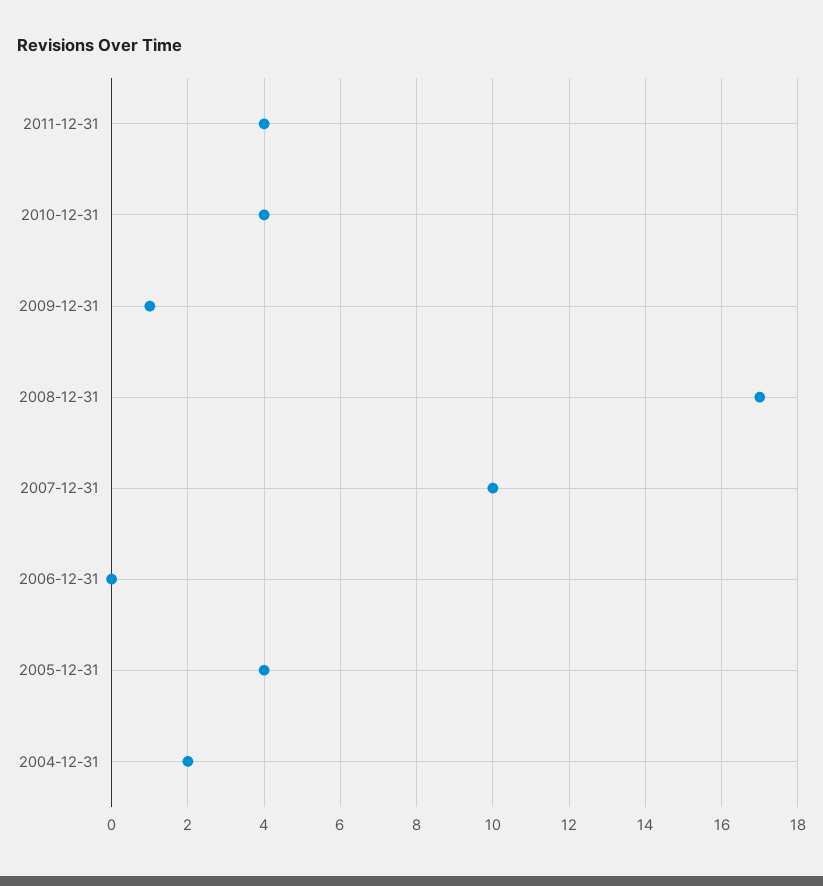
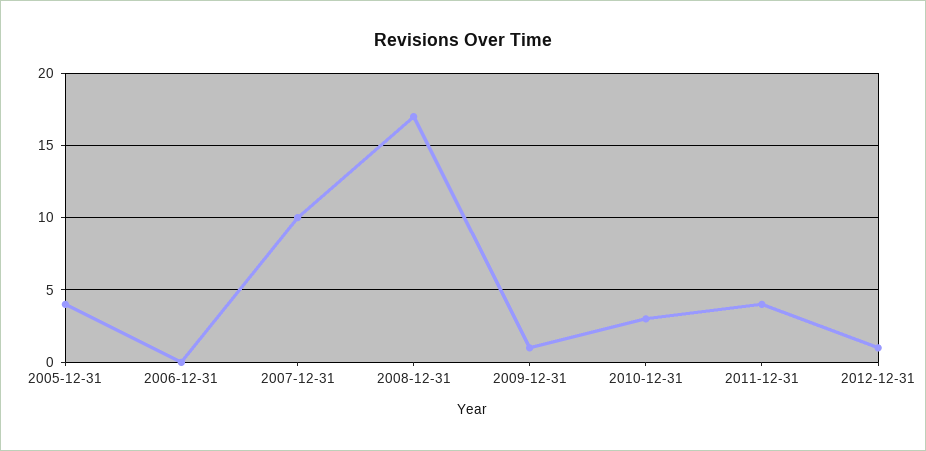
2010-12-31: 4 -> 3
2004-12-31: 2 -> none
2012-12-31: none -> 1

